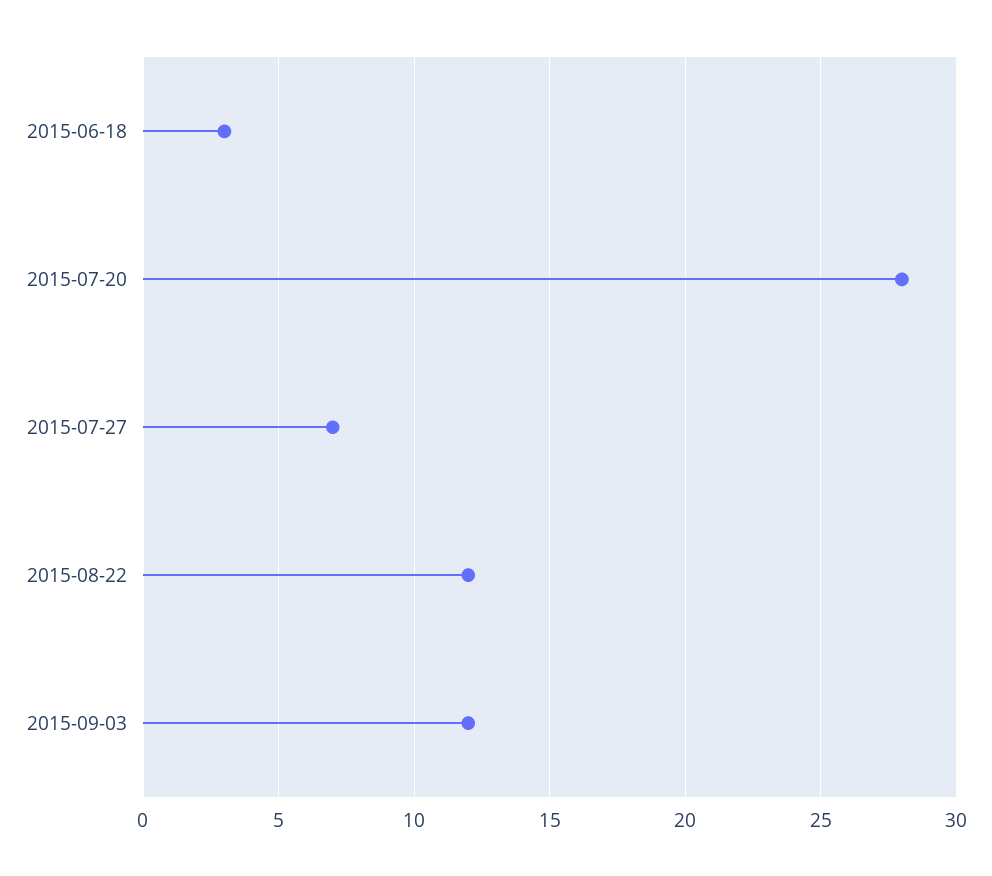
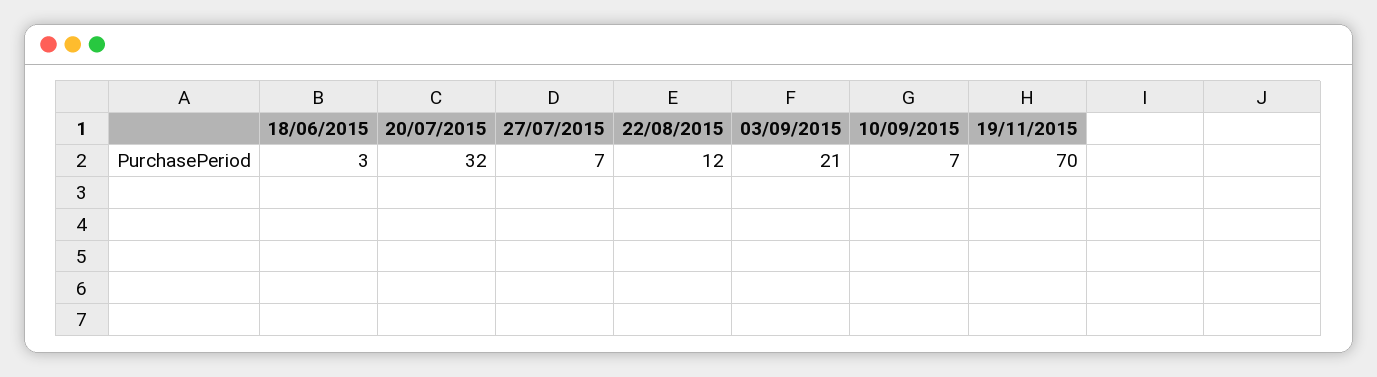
2015-07-20: 28 -> 32
2015-09-03: 12 -> 21
10/09/2015: none -> 7
19/11/2015: none -> 70

